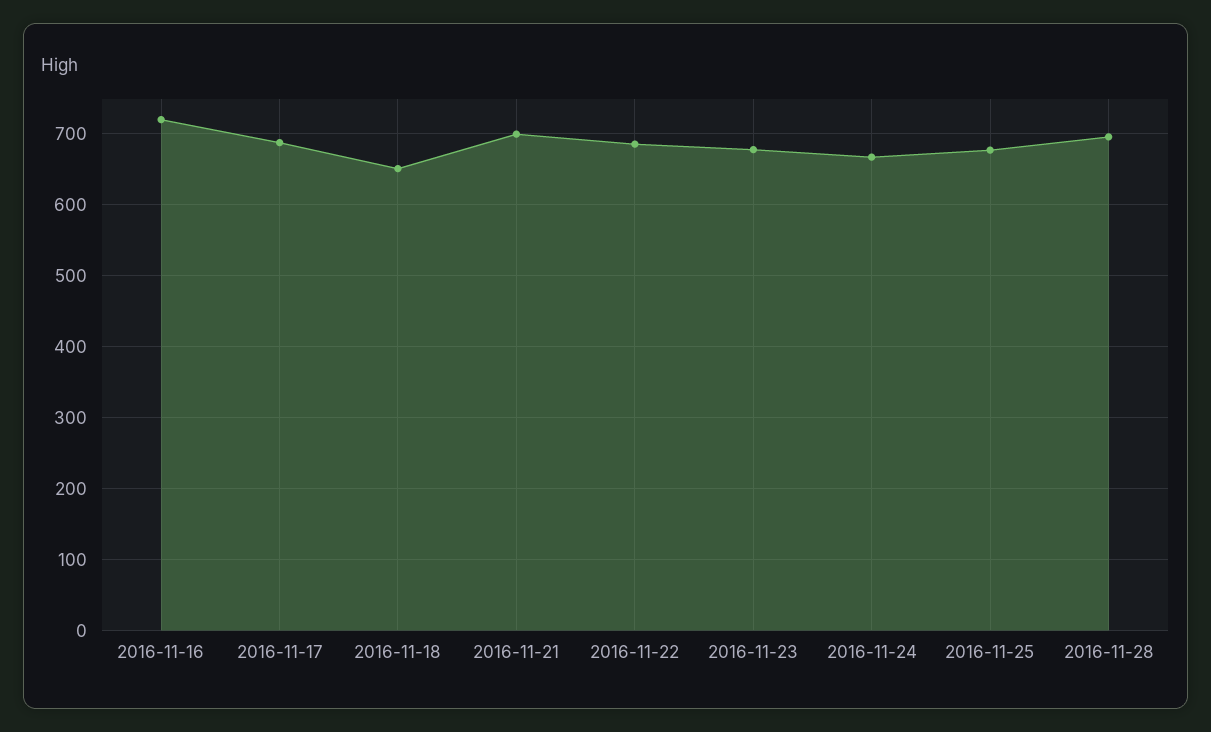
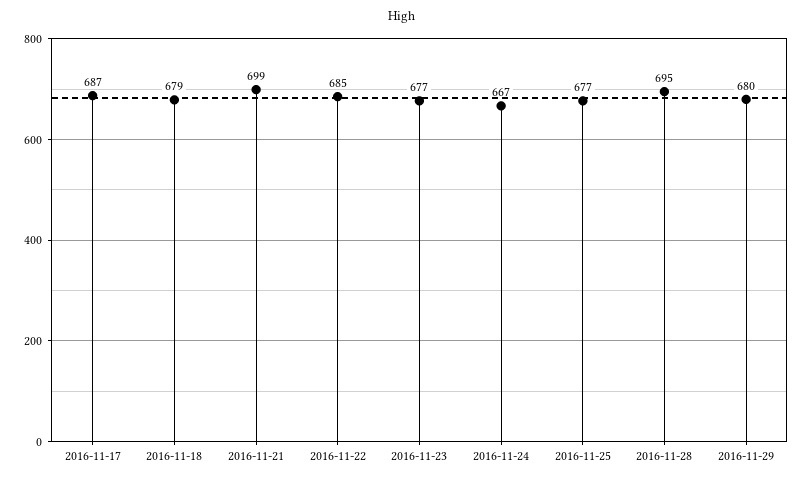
2016-11-16: 720 -> none
2016-11-18: 650 -> 679
2016-11-29: none -> 680

